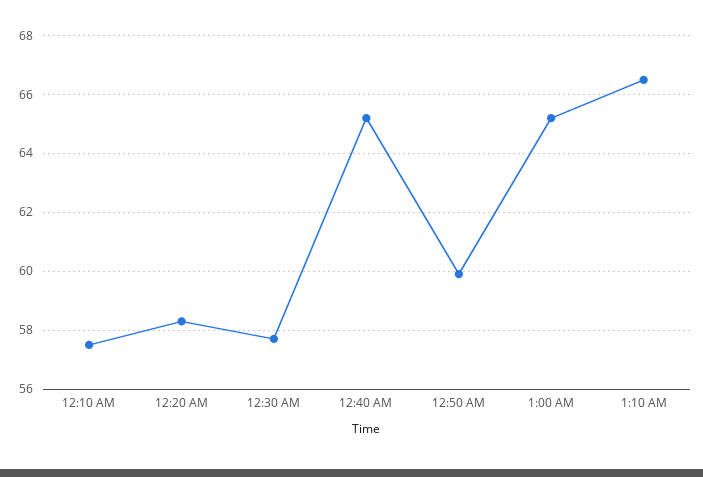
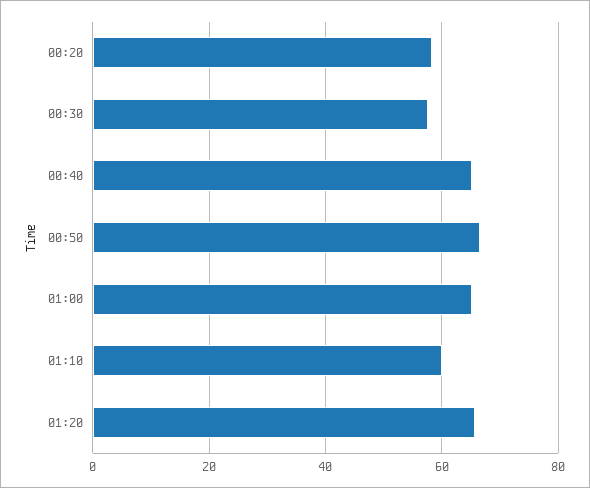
12:10 AM: 57.5 -> none
12:50 AM: 60 -> 66
1:10 AM: 66.5 -> 60
01:20: none -> 66

